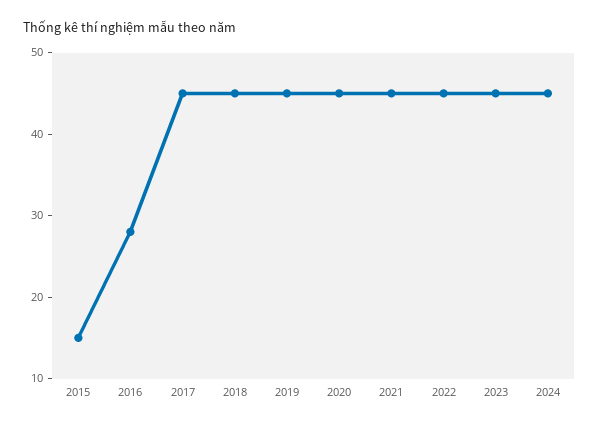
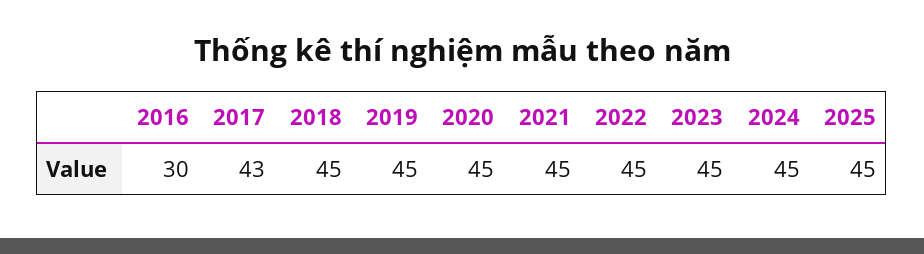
2015: 15 -> none
2016: 28 -> 30
2017: 45 -> 43
2025: none -> 45

